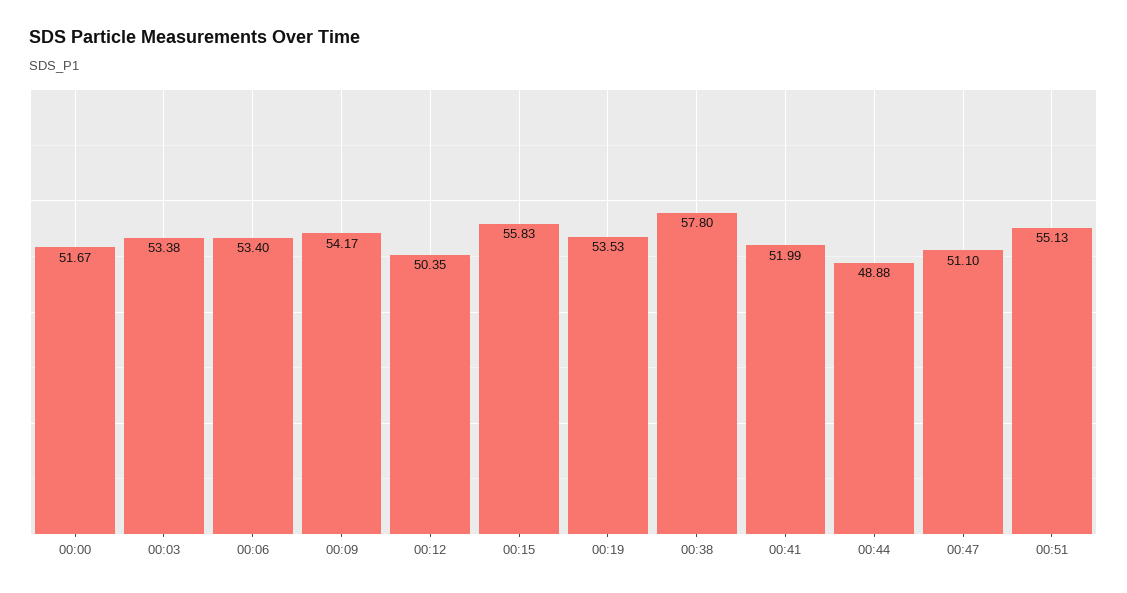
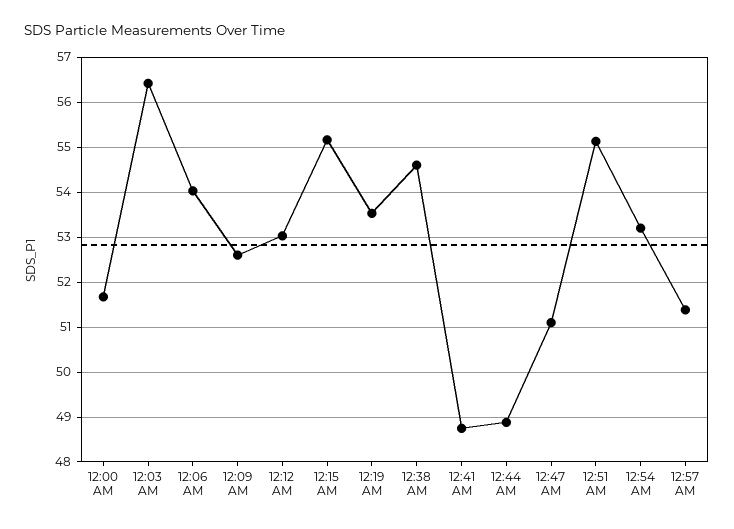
00:03: 53.38 -> 56.4
00:06: 53.4 -> 54
00:09: 54.17 -> 52.6
00:12: 50.35 -> 53
00:15: 55.83 -> 55.2
00:38: 57.8 -> 54.6
00:41: 51.99 -> 48.8
12:54 AM: none -> 53.2
12:57 AM: none -> 51.4

